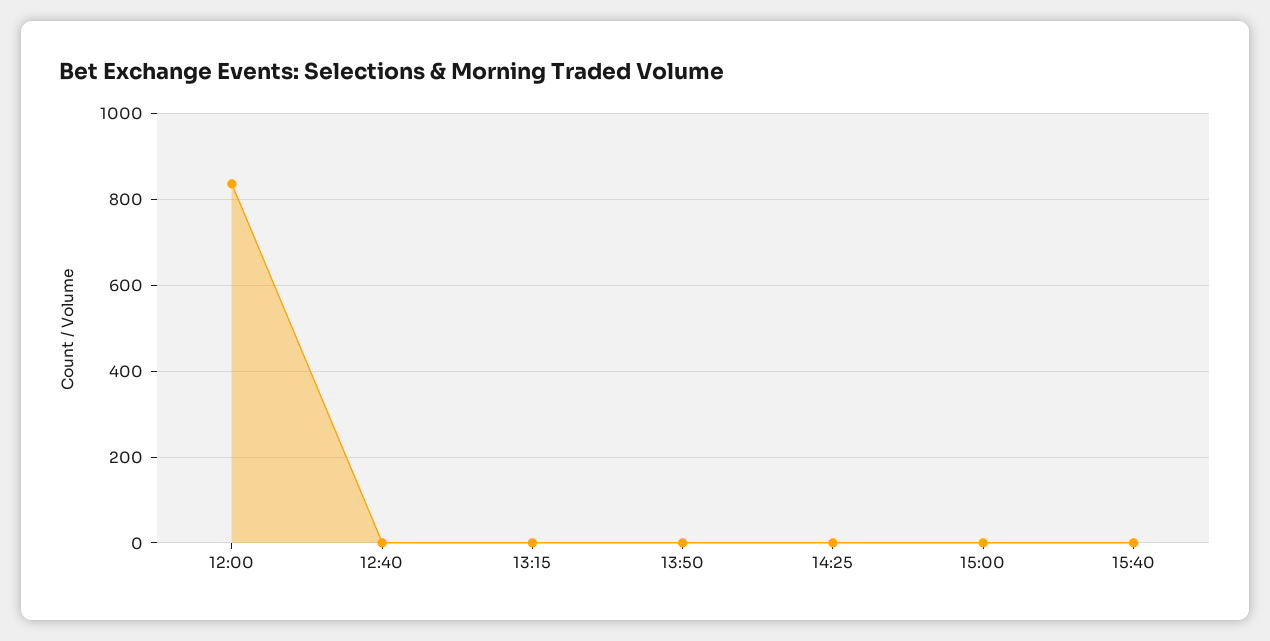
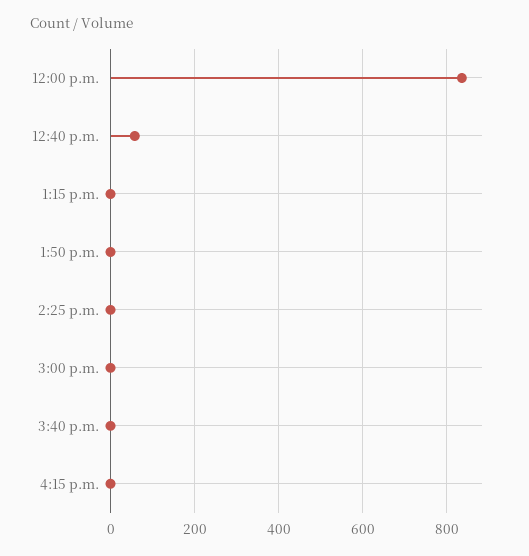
12:40: 0 -> 60
4:15 p.m.: none -> 0

